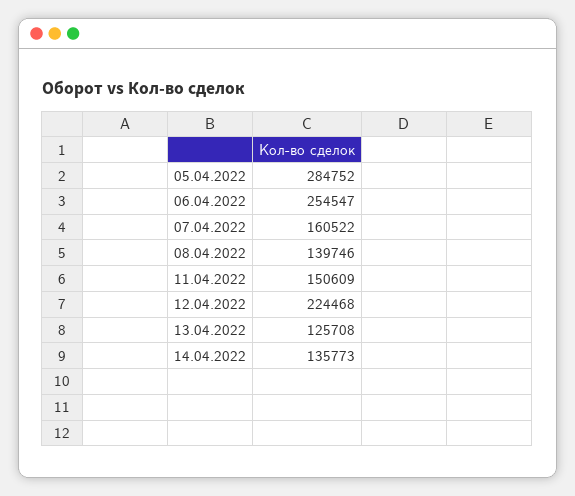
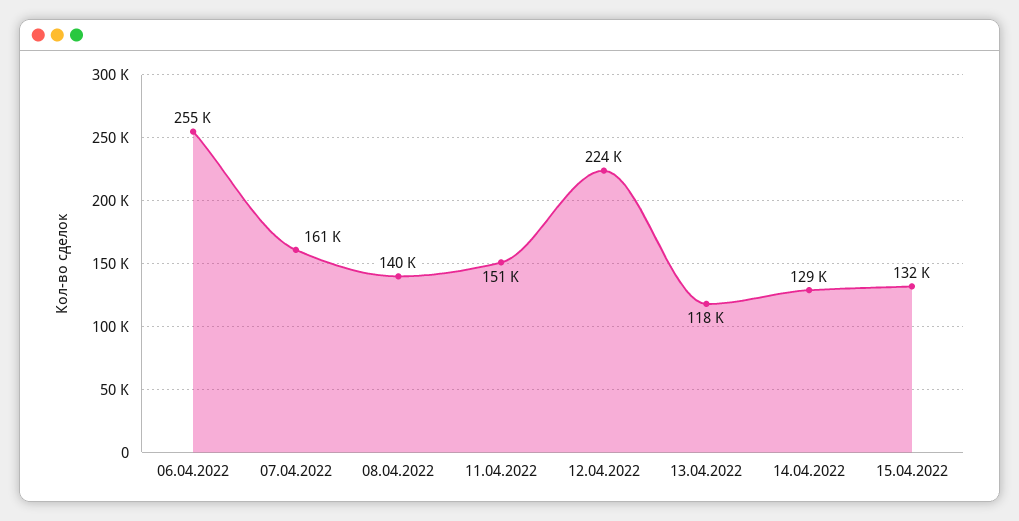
05.04.2022: 284752 -> none
13.04.2022: 125708 -> 118000
14.04.2022: 135773 -> 129000
15.04.2022: none -> 132000

